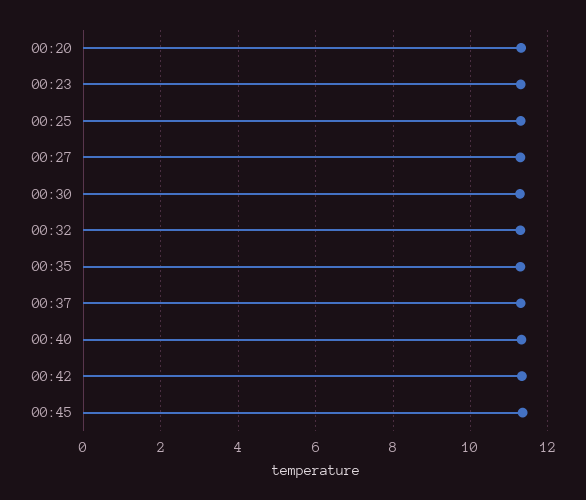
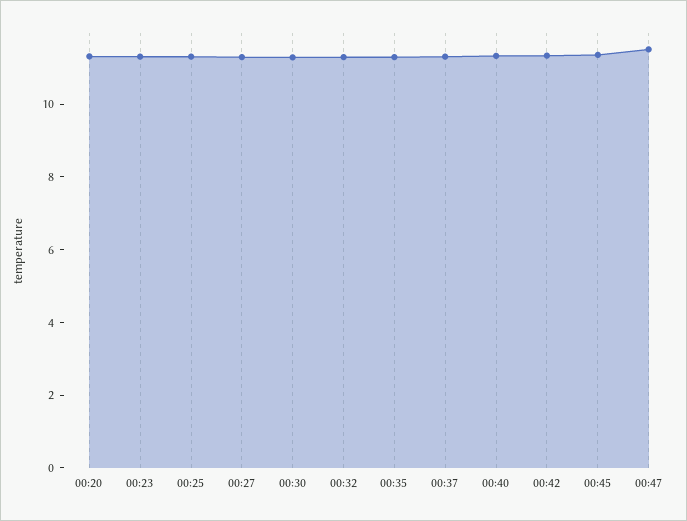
00:47: none -> 11.5

